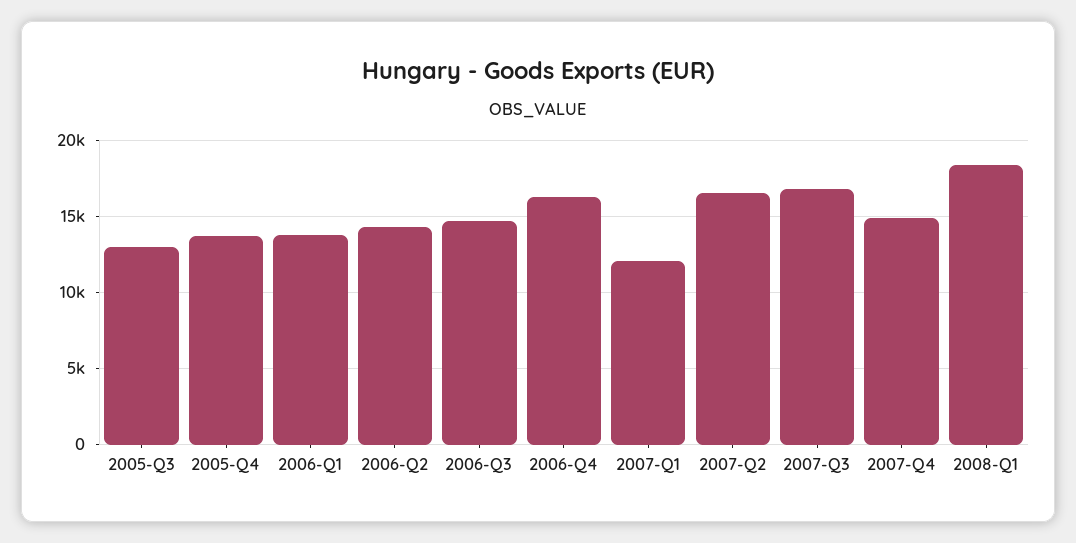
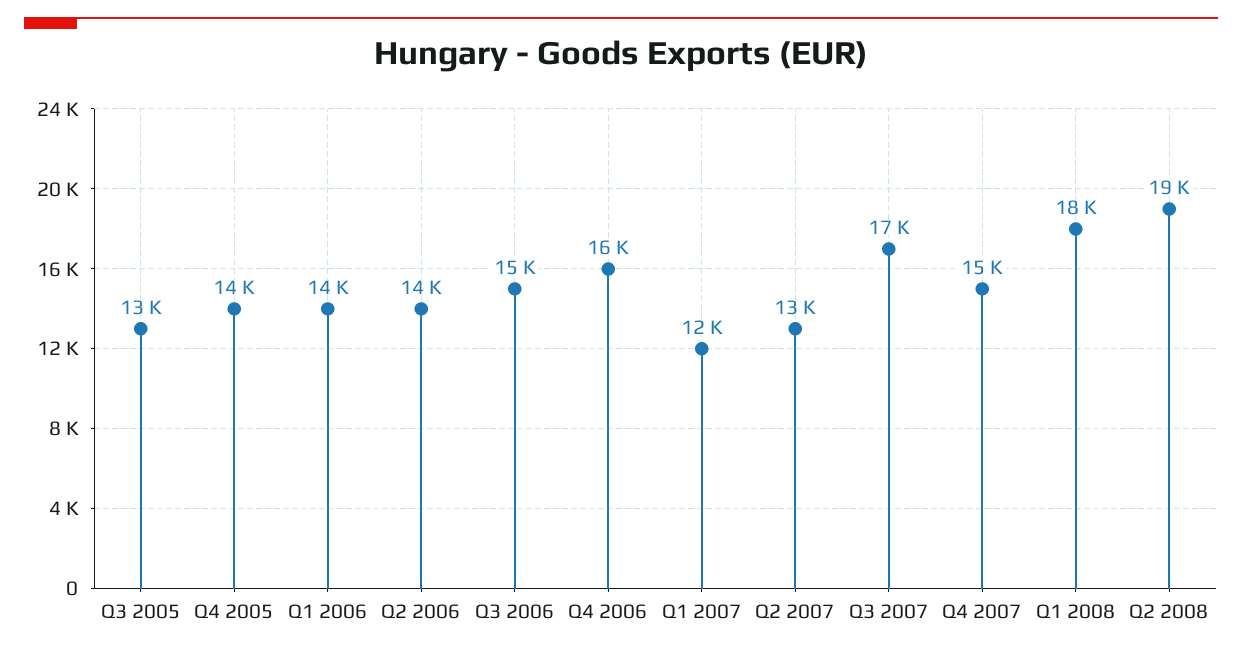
2007-Q2: 16500 -> 13000
Q2 2008: none -> 19000

